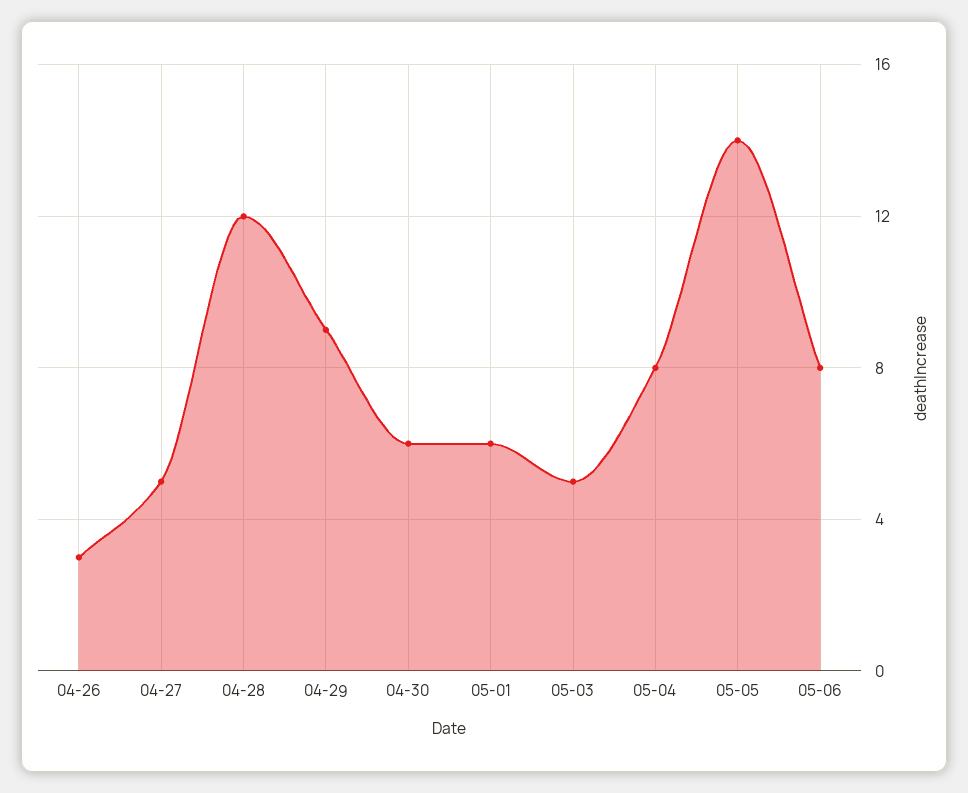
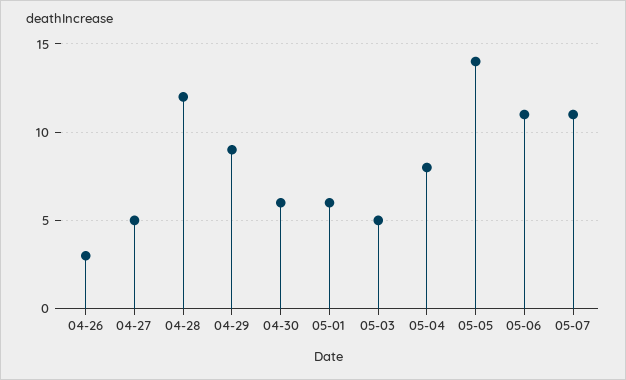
05-06: 8 -> 11
05-07: none -> 11

